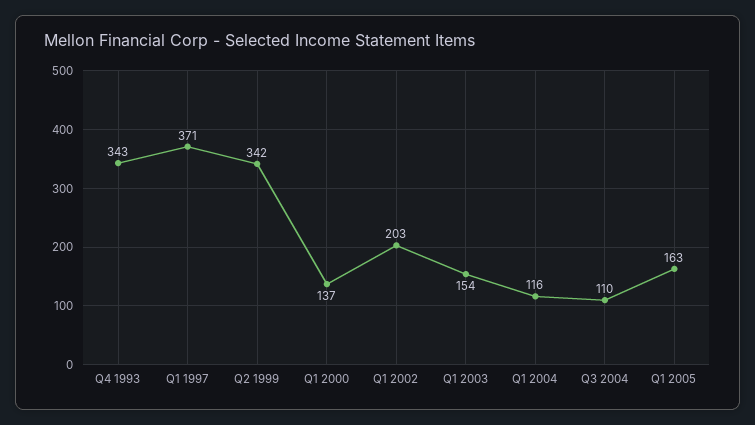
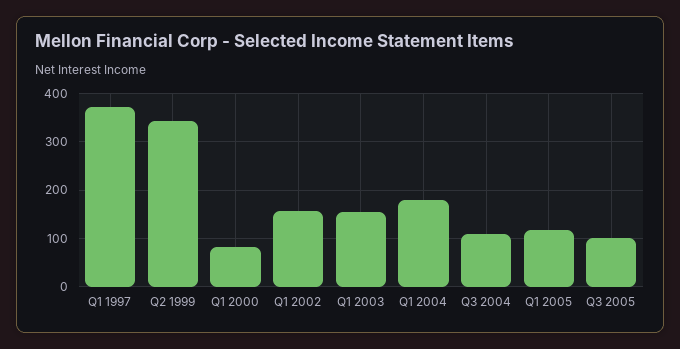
Q4 1993: 343 -> none
Q1 2000: 137 -> 80
Q1 2002: 203 -> 160
Q1 2004: 116 -> 180
Q1 2005: 163 -> 120
Q3 2005: none -> 100

